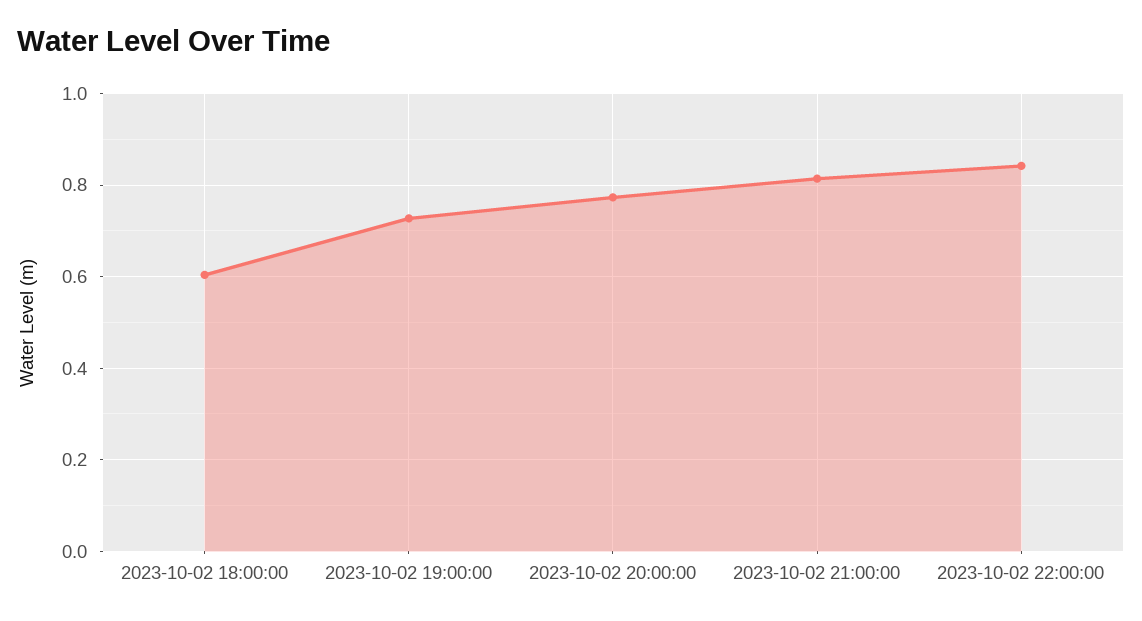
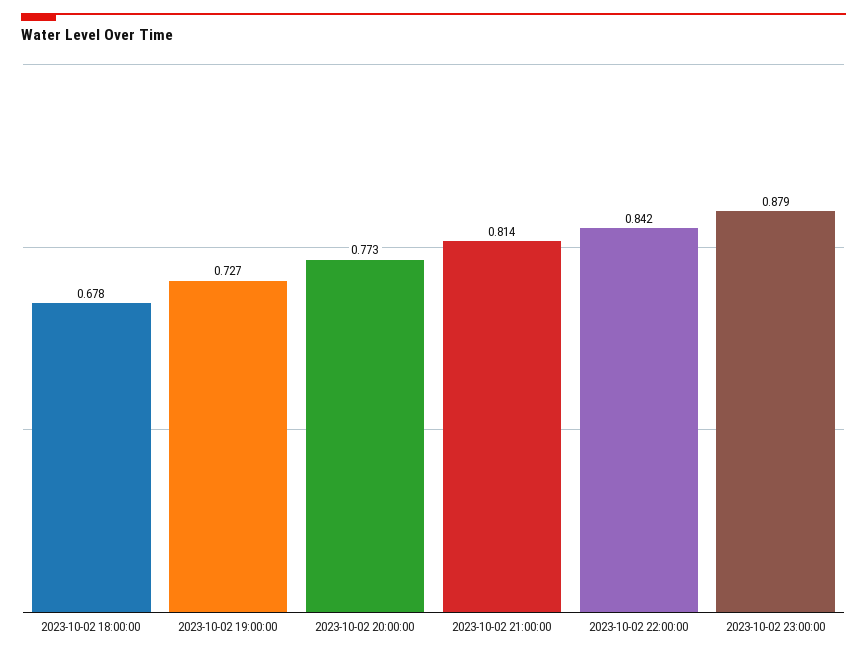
2023-10-02 18:00:00: 0.6 -> 0.678
2023-10-02 23:00:00: none -> 0.879

